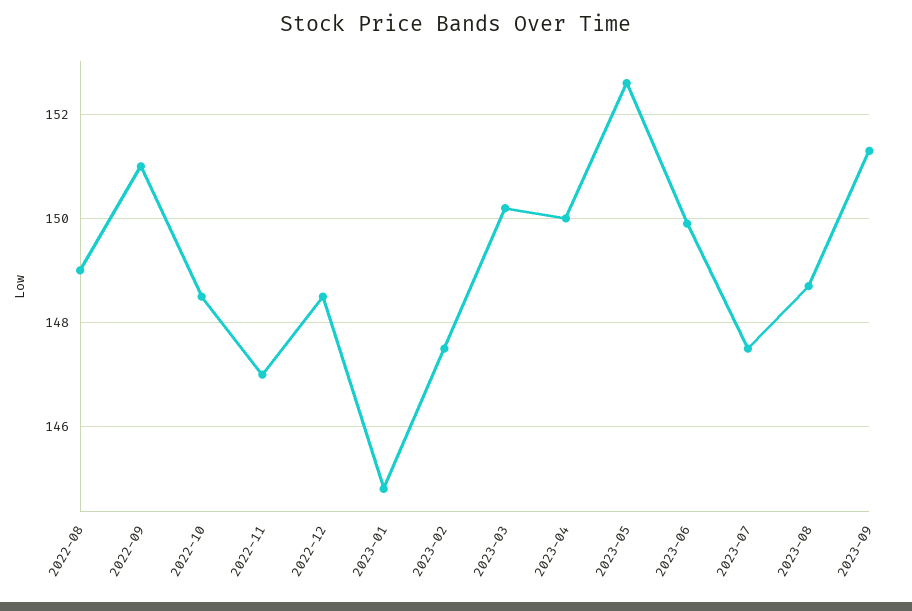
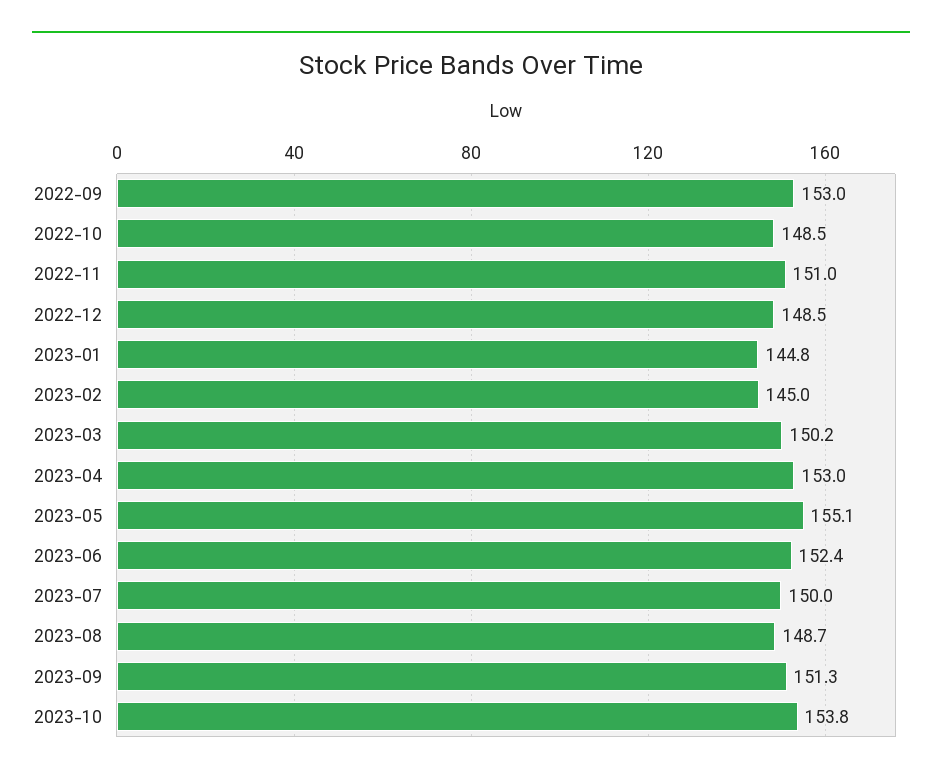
2022-08: 149 -> none
2022-09: 151 -> 153
2022-11: 147 -> 151
2023-02: 147.5 -> 145
2023-04: 150 -> 153
2023-05: 152.5 -> 155.1
2023-06: 150 -> 152.4
2023-07: 147.5 -> 150
2023-10: none -> 153.8

